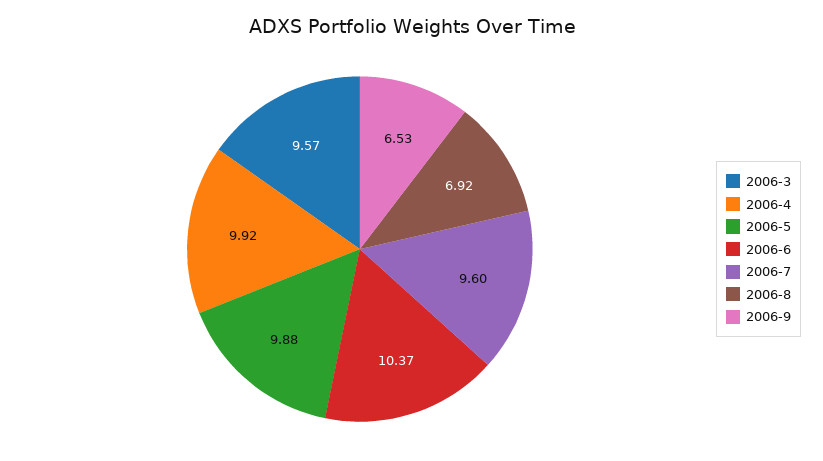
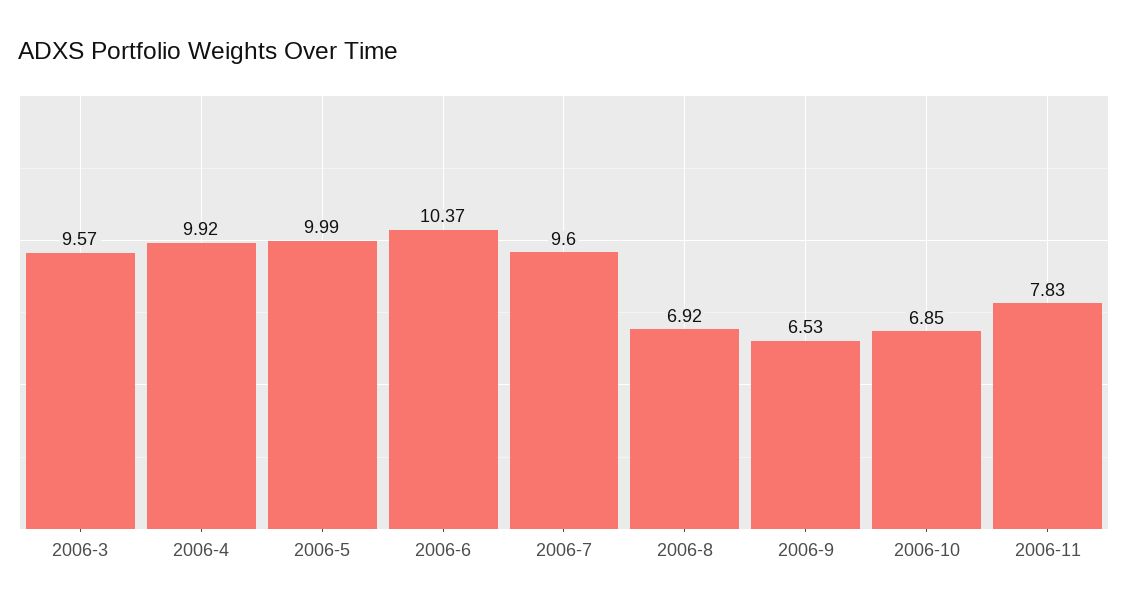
2006-5: 9.88 -> 9.99
2006-10: none -> 6.85
2006-11: none -> 7.83

